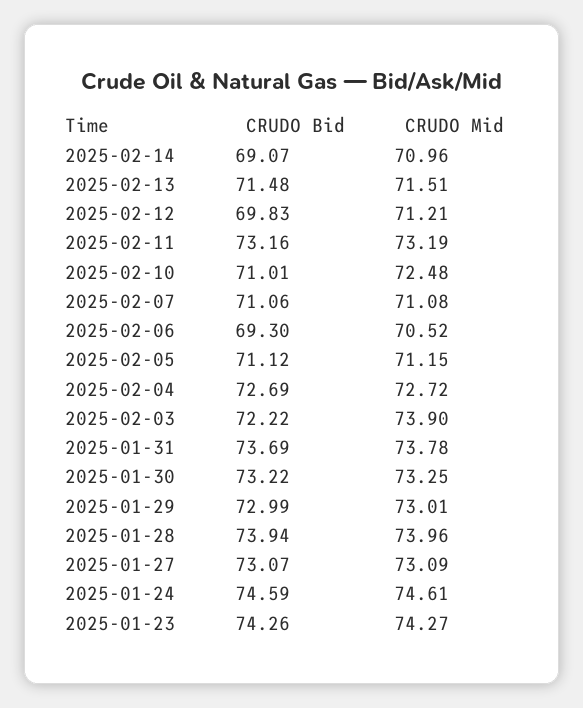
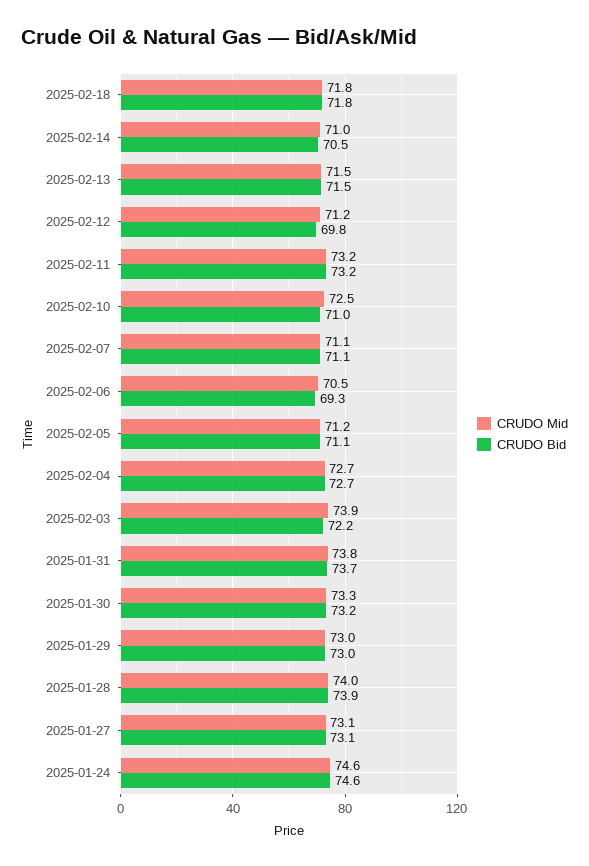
CRUDO Bid, 2025-02-14: 69.07 -> 70.5
CRUDO Bid, 2025-01-23: 74.26 -> none
CRUDO Mid, 2025-01-23: 74.27 -> none
CRUDO Mid, 2025-02-18: none -> 71.8
CRUDO Bid, 2025-02-18: none -> 71.8

